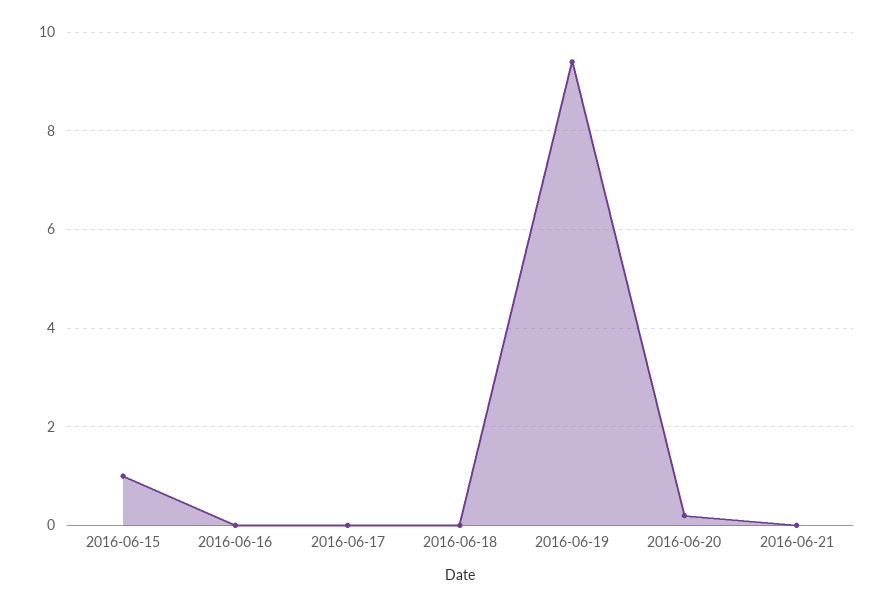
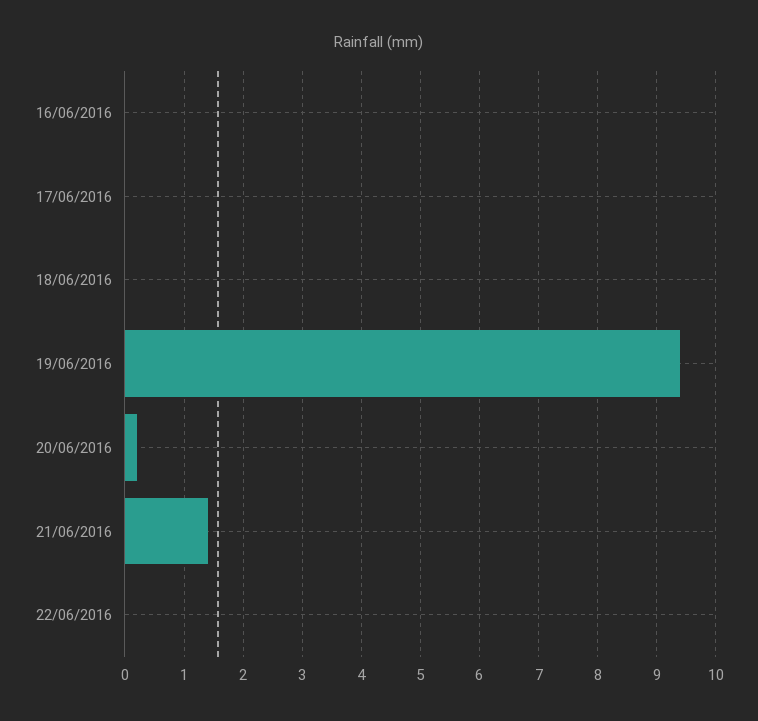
2016-06-15: 1 -> none
2016-06-21: 0 -> 1.5
22/06/2016: none -> 0

